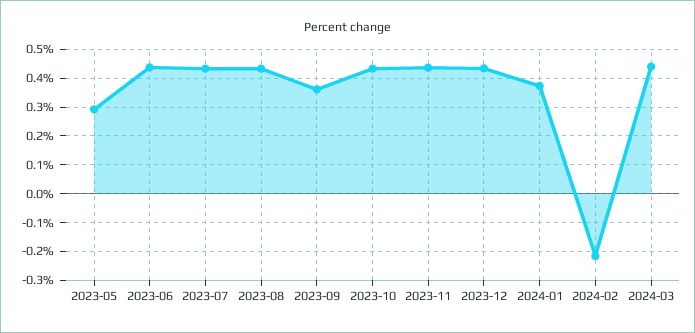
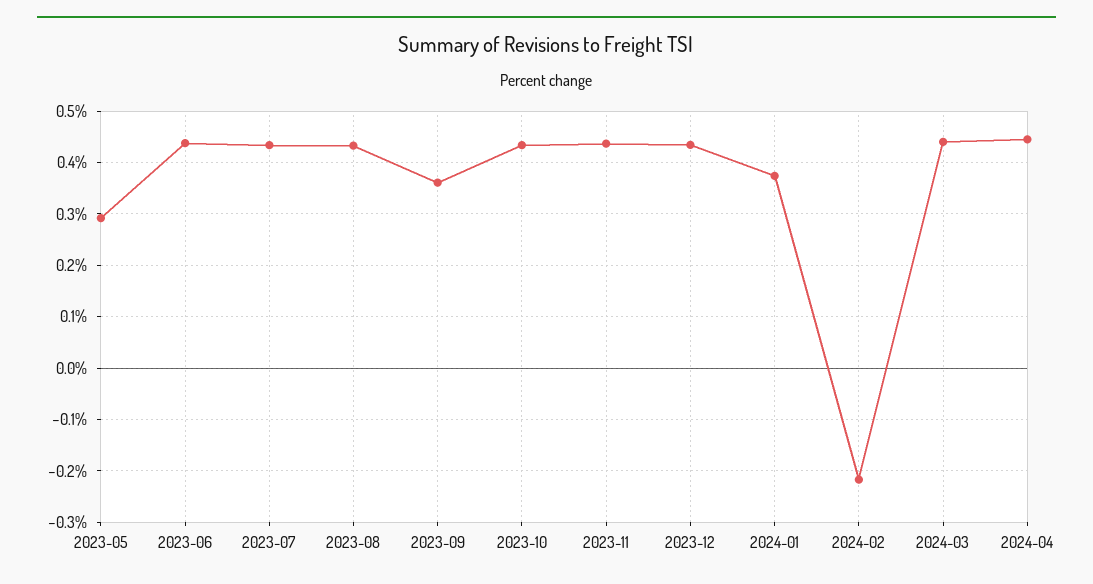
2024-04: none -> 0.44

